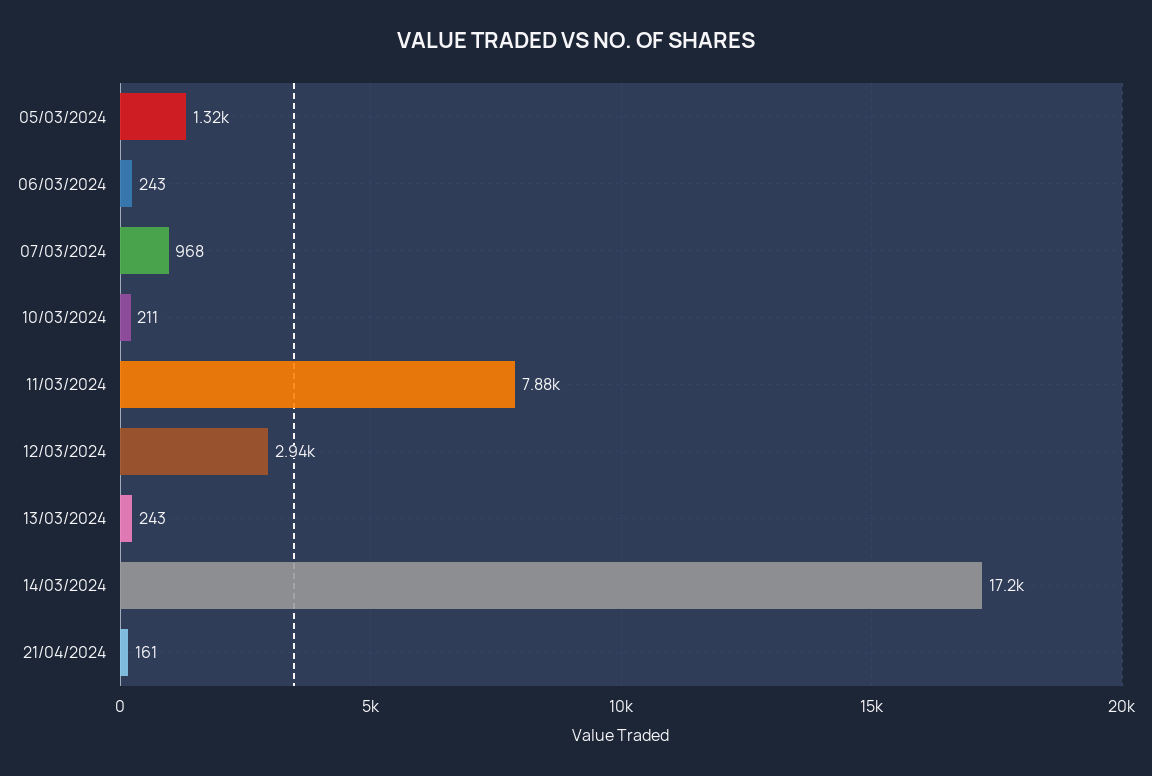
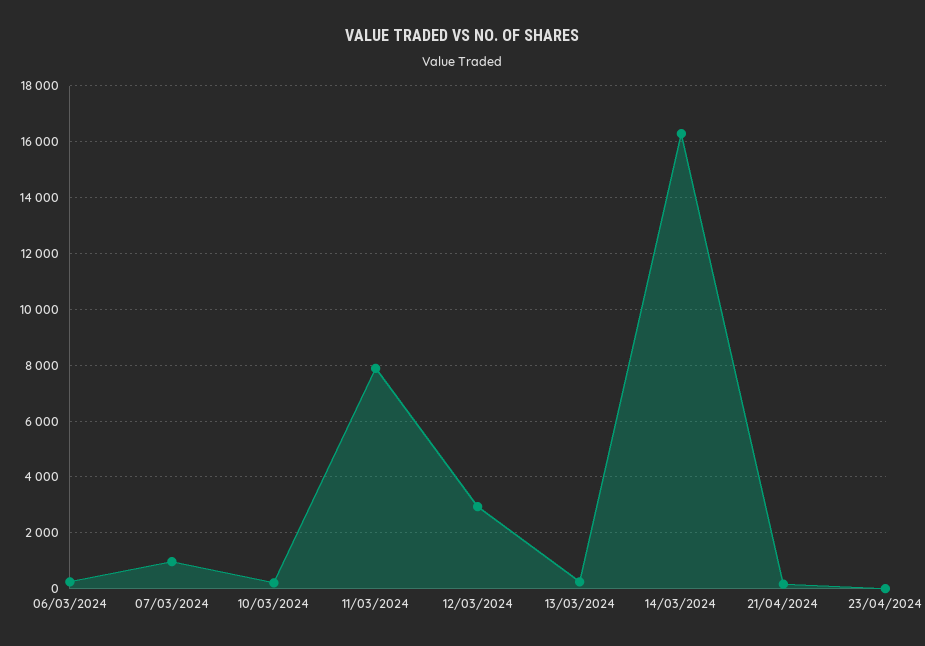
05/03/2024: 1320 -> none
14/03/2024: 17200 -> 16250
23/04/2024: none -> 0

